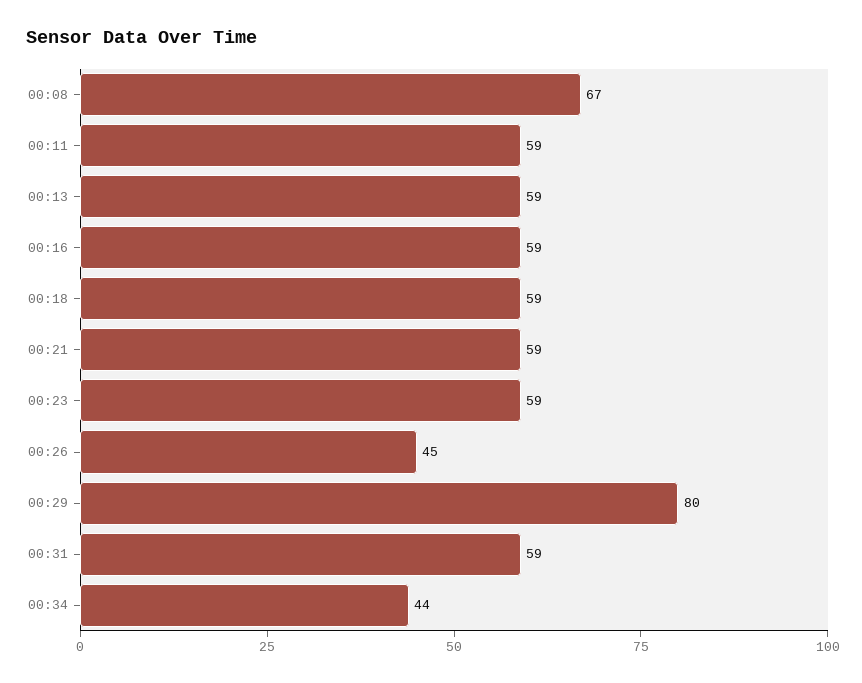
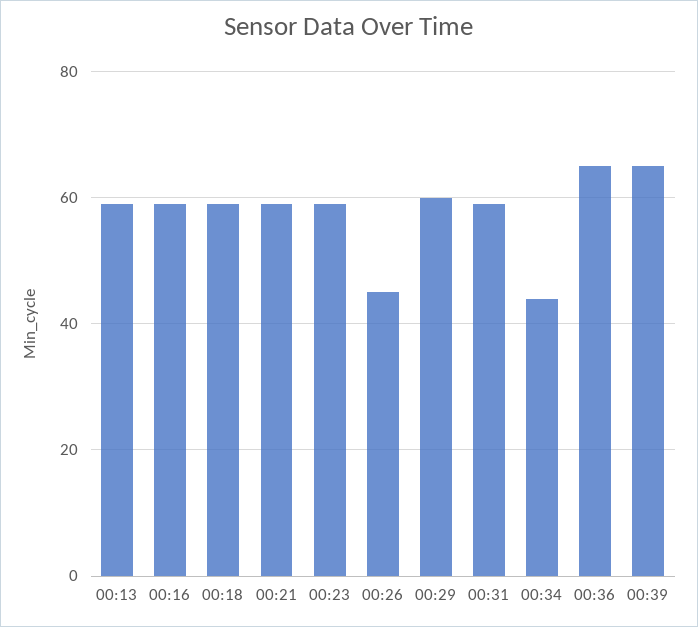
00:08: 67 -> none
00:11: 59 -> none
00:29: 80 -> 60
00:36: none -> 65
00:39: none -> 65

